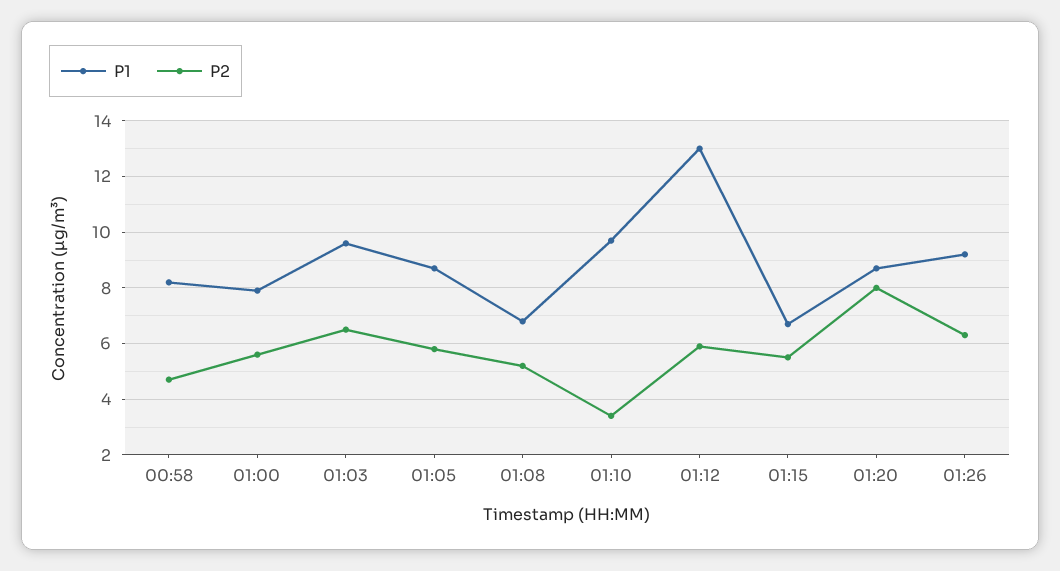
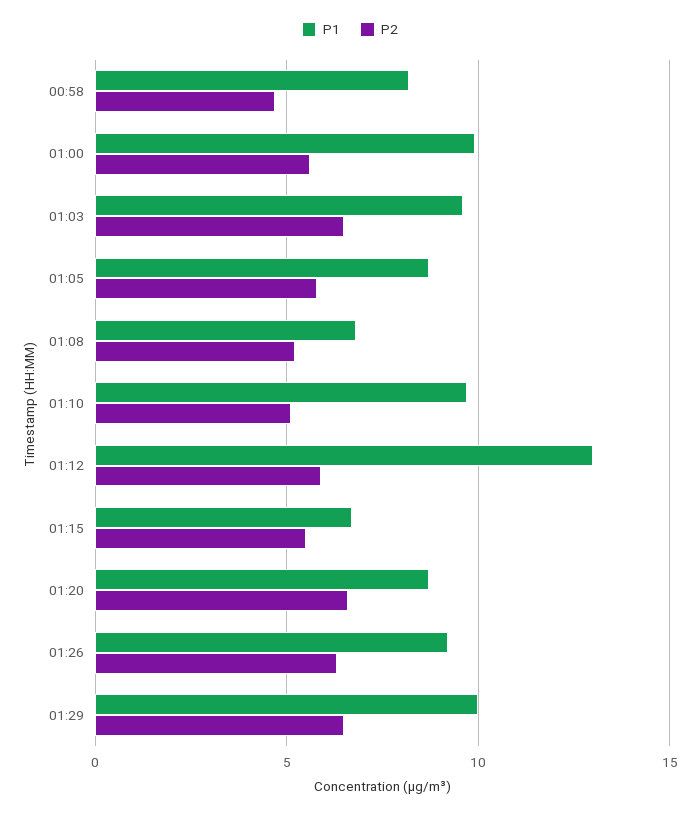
P1, 01:00: 8 -> 10
P2, 01:10: 3.5 -> 5
P2, 01:20: 8 -> 6.5
P1, 01:29: none -> 10
P2, 01:29: none -> 6.5

